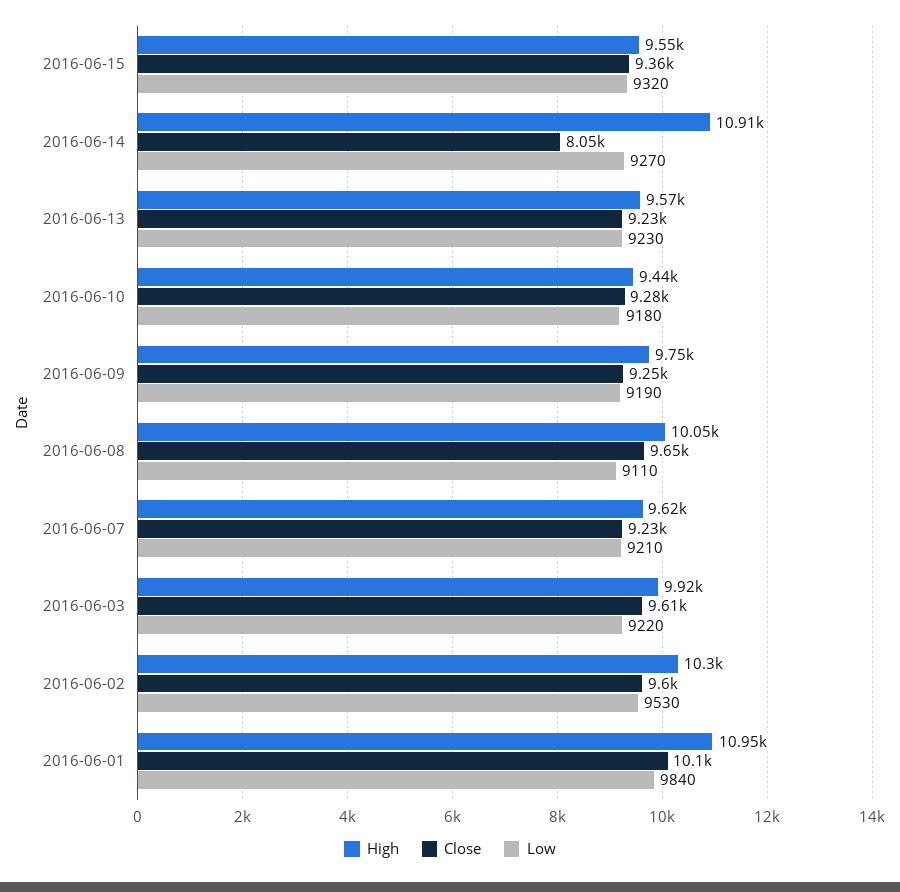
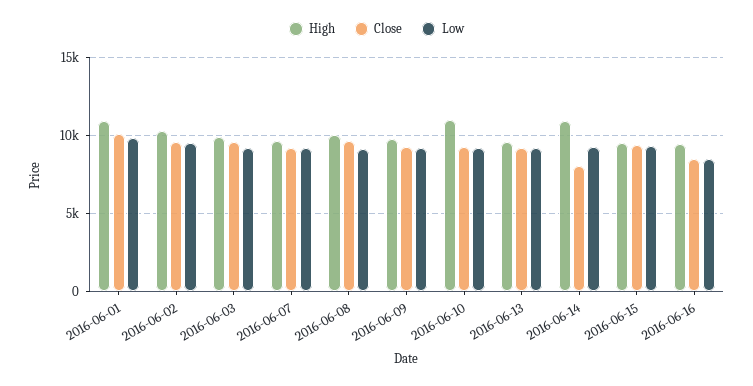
High, 2016-06-10: 9440 -> 11000
High, 2016-06-16: none -> 9500
Close, 2016-06-16: none -> 8500
Low, 2016-06-16: none -> 8500

